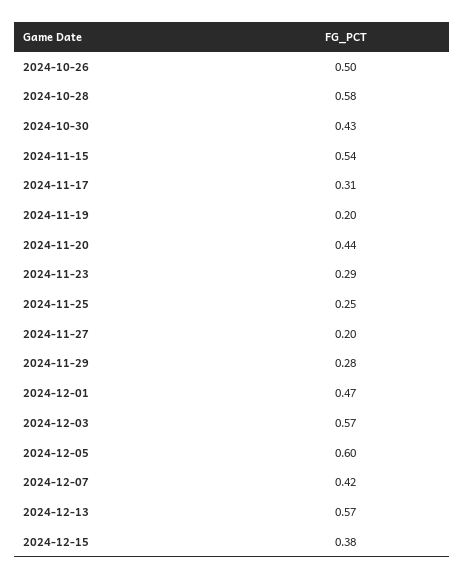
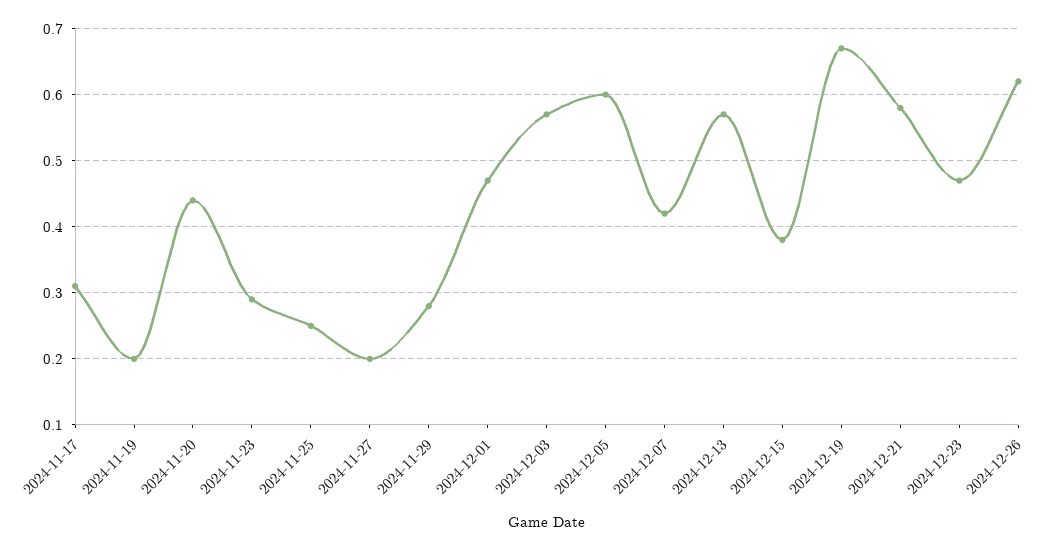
2024-10-26: 0.5 -> none
2024-10-28: 0.58 -> none
2024-10-30: 0.43 -> none
2024-11-15: 0.54 -> none
2024-12-19: none -> 0.67
2024-12-21: none -> 0.58
2024-12-23: none -> 0.47
2024-12-26: none -> 0.62

